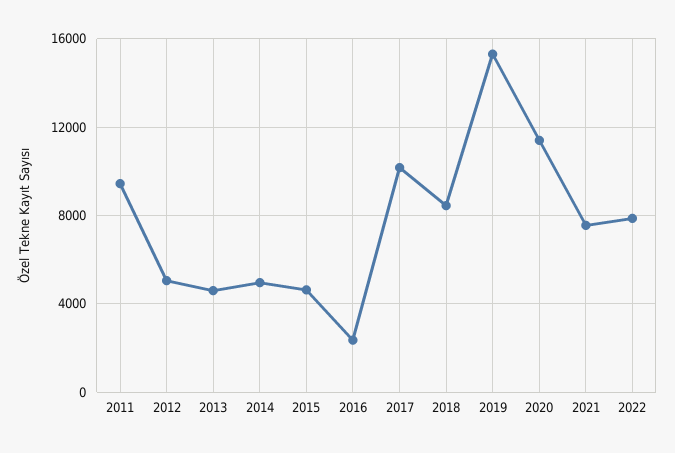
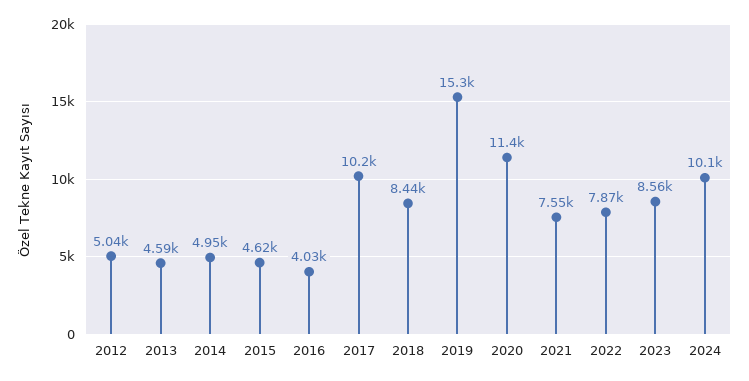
2011: 9500 -> none
2016: 2500 -> 4030
2023: none -> 8560
2024: none -> 10100

